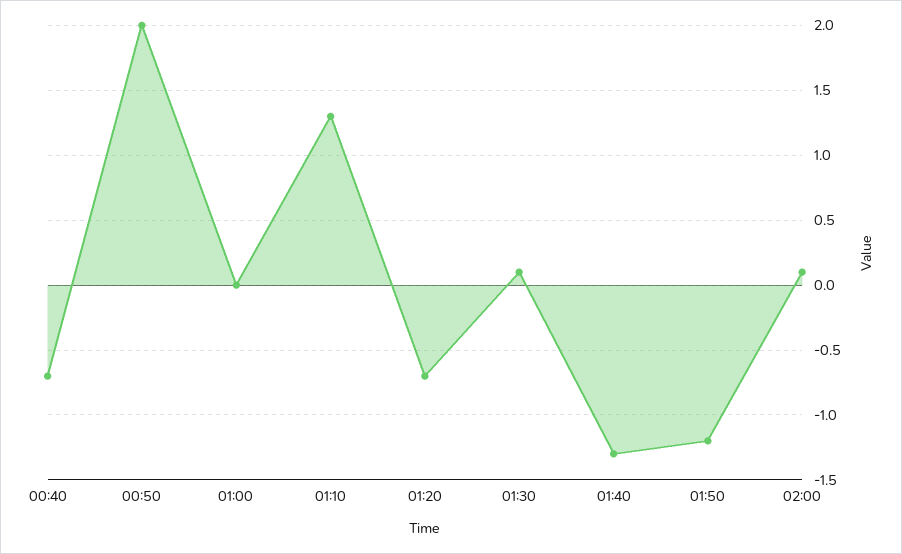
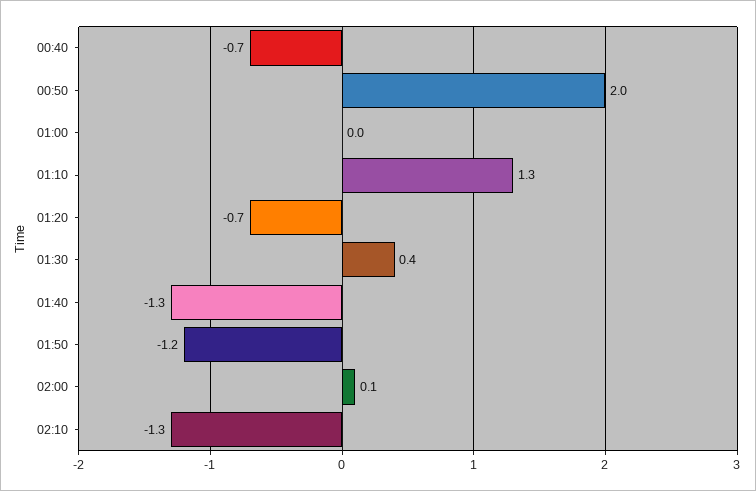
01:30: 0.1 -> 0.4
02:10: none -> -1.3

